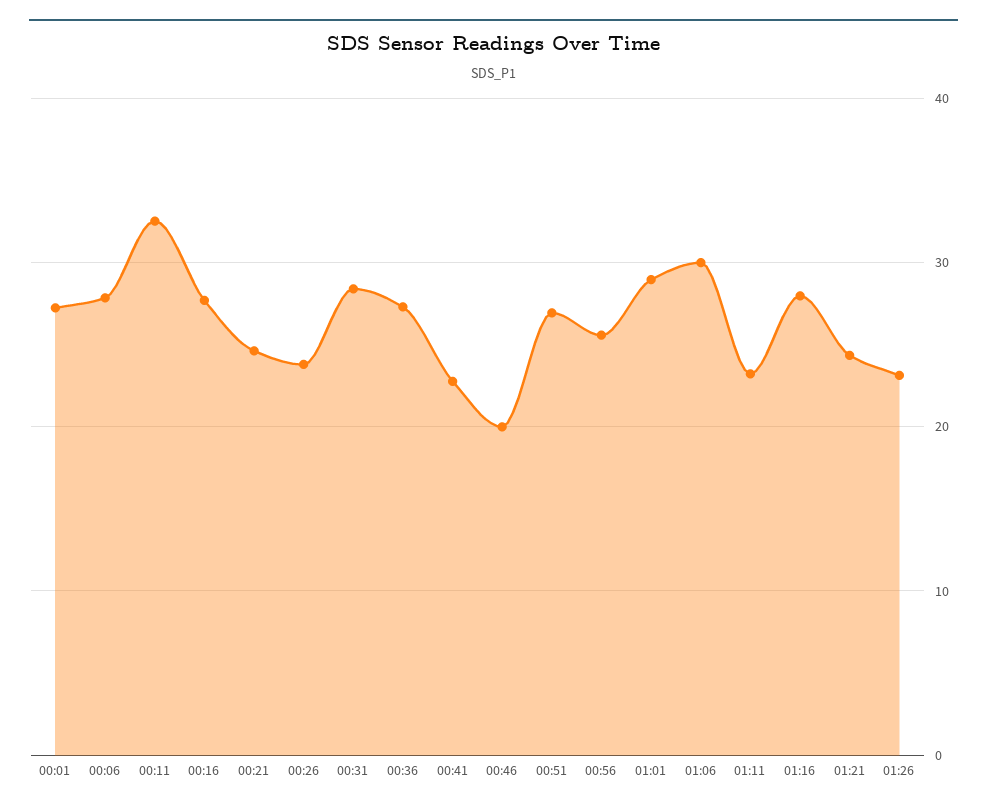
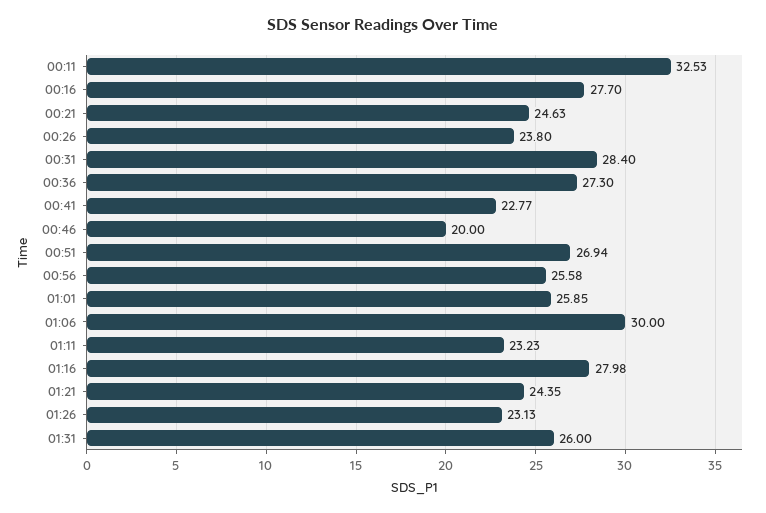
00:01: 27 -> none
00:06: 28 -> none
01:01: 29 -> 25.85
01:31: none -> 26

